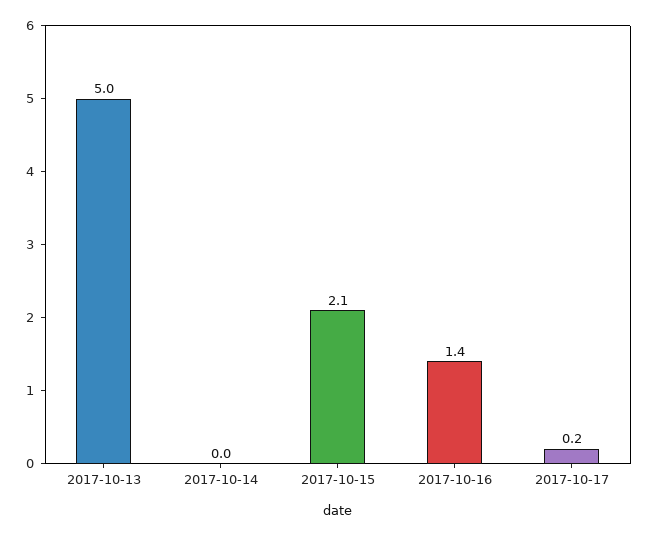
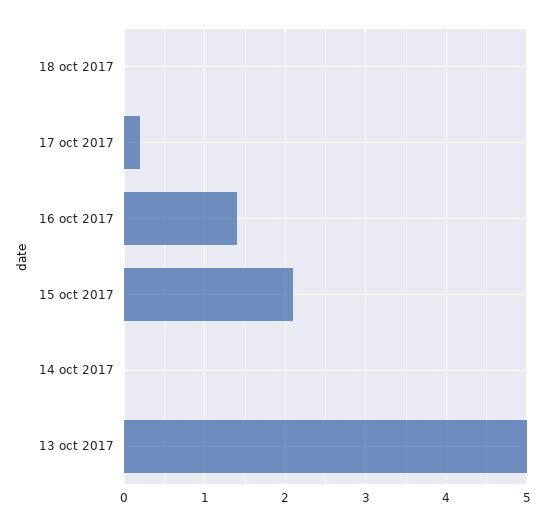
18 oct 2017: none -> 0

